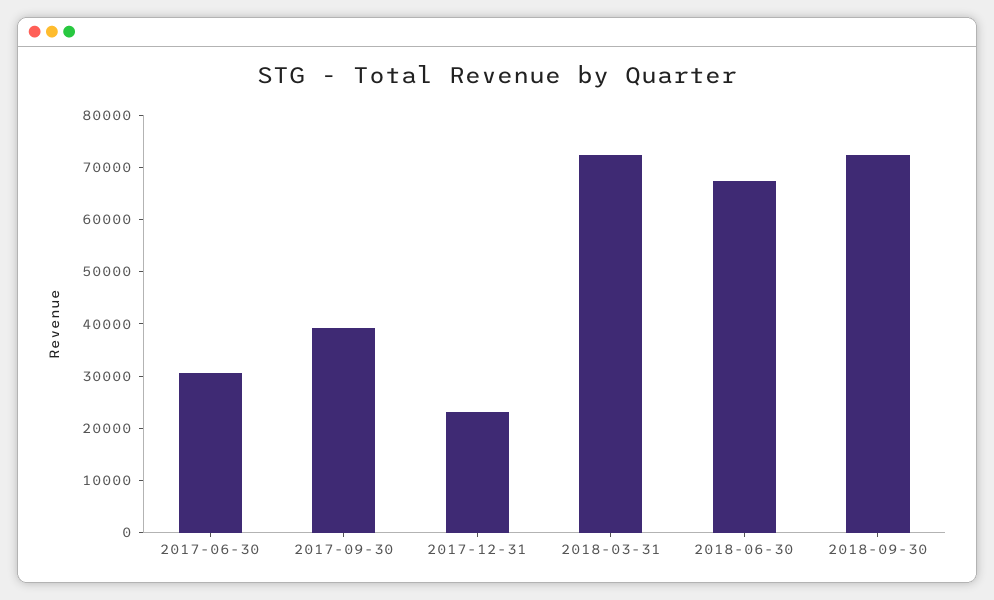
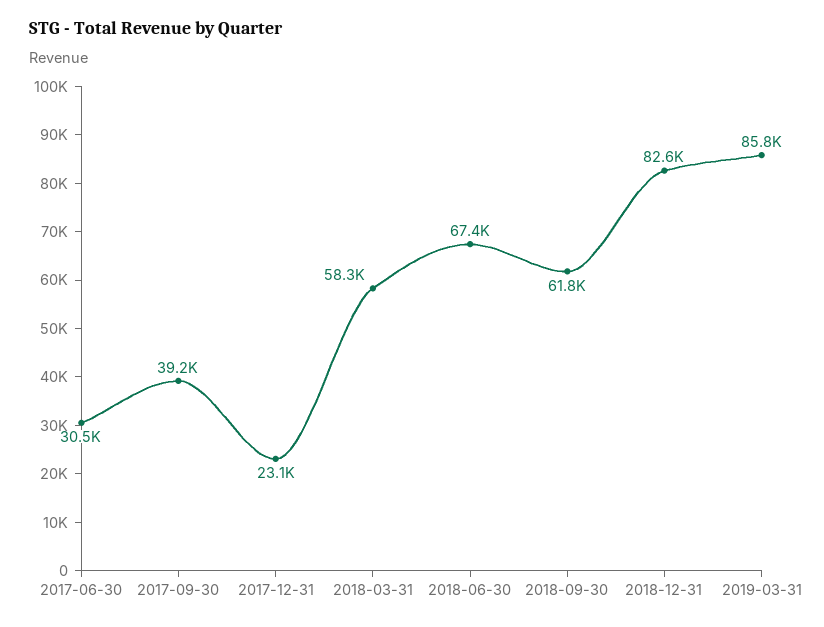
2018-03-31: 72000 -> 58300
2018-09-30: 72000 -> 61800
2018-12-31: none -> 82600
2019-03-31: none -> 85800

